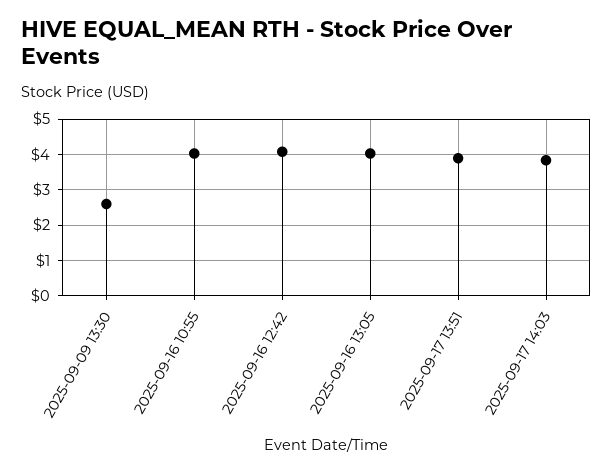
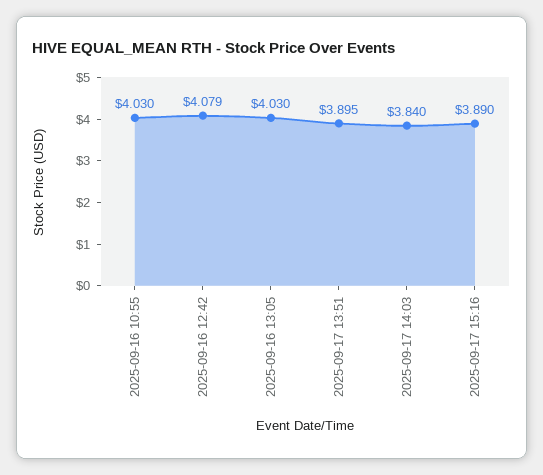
2025-09-09 13:30: 2.6 -> none
2025-09-17 15:16: none -> 3.89

